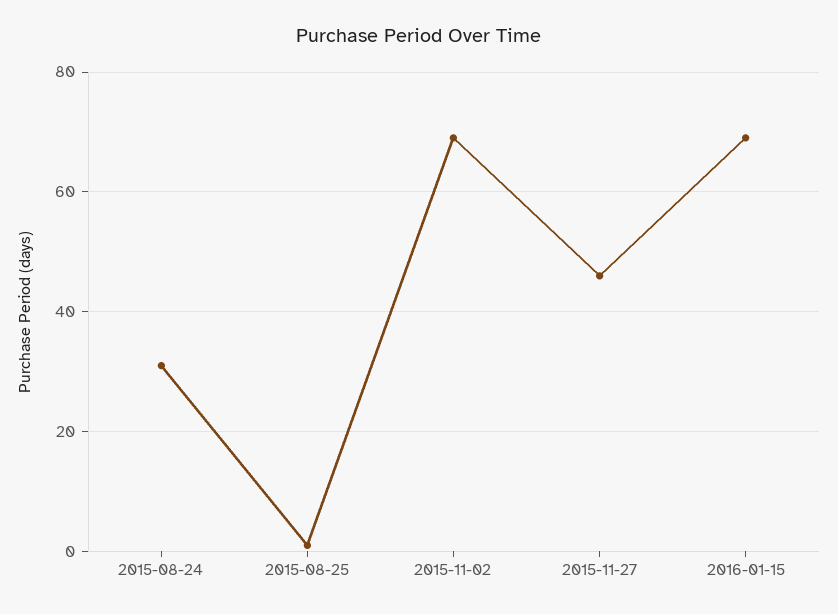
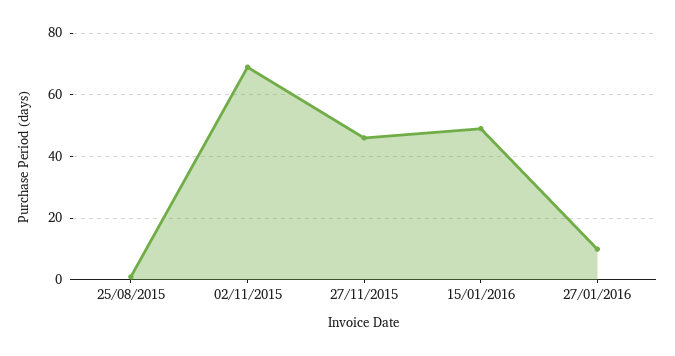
2015-08-24: 30 -> none
2016-01-15: 70 -> 50
27/01/2016: none -> 10

